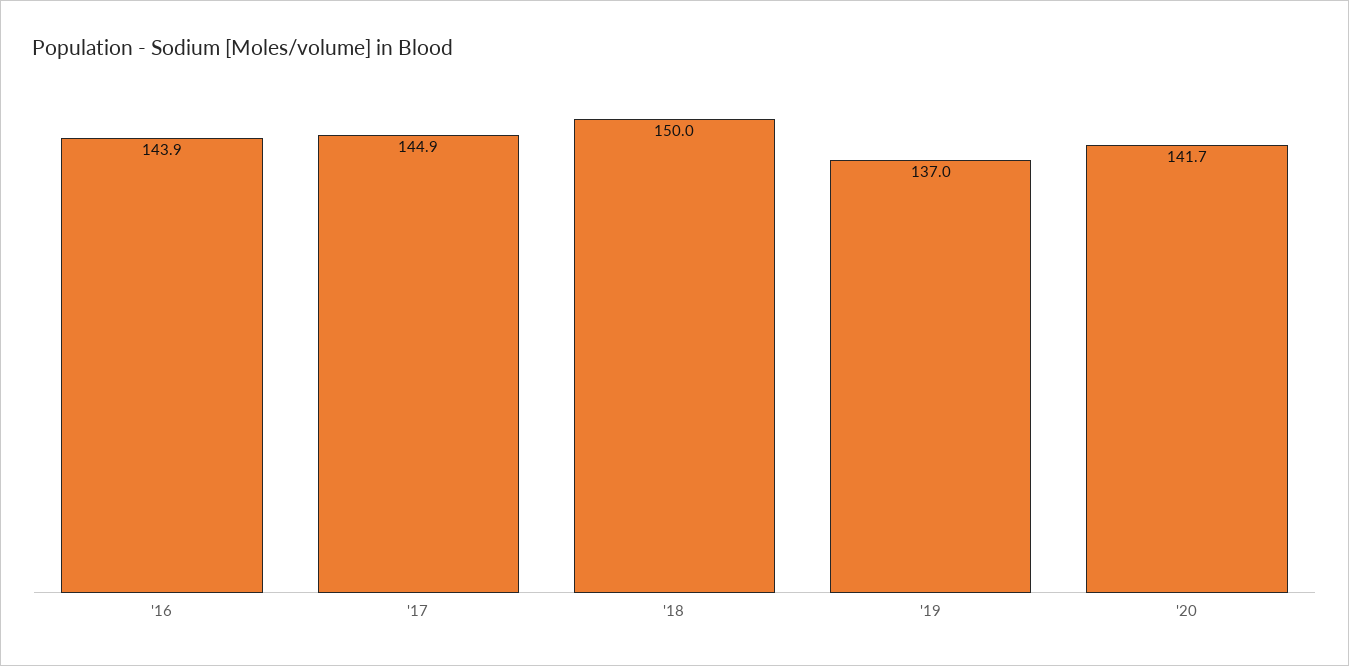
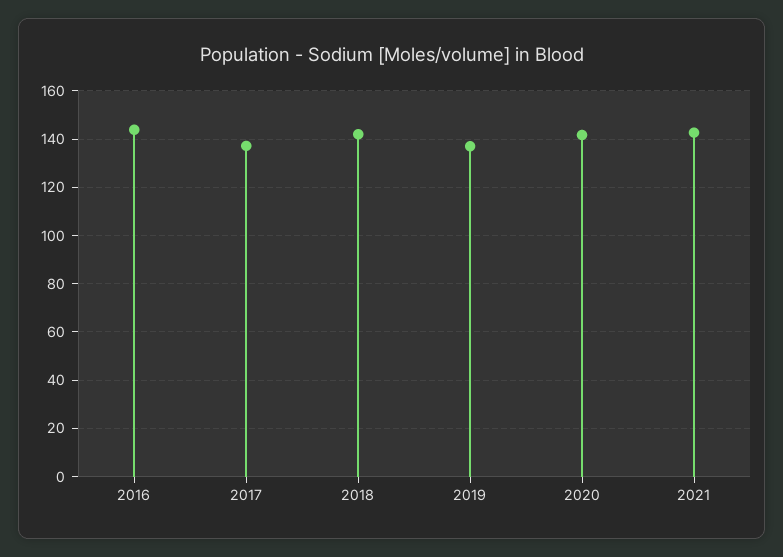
'17: 144.9 -> 137.5
'18: 150 -> 142.5
2021: none -> 142.5

